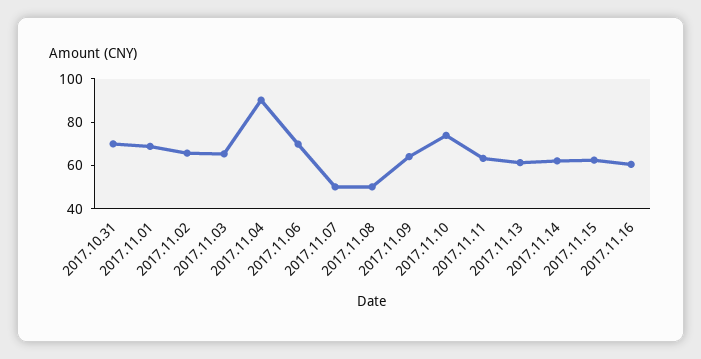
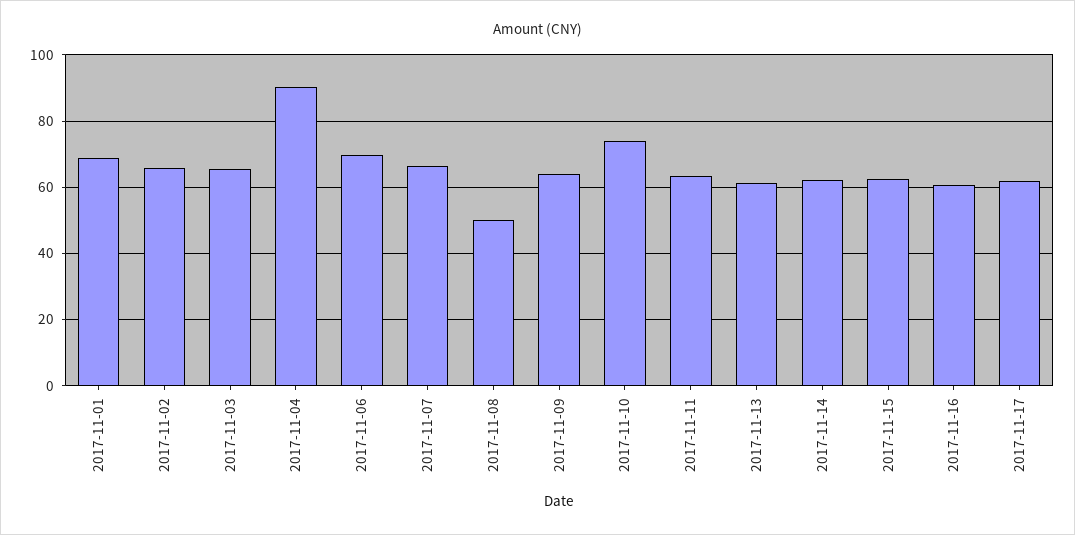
2017.10.31: 70 -> none
2017.11.07: 50 -> 66
2017-11-17: none -> 62

